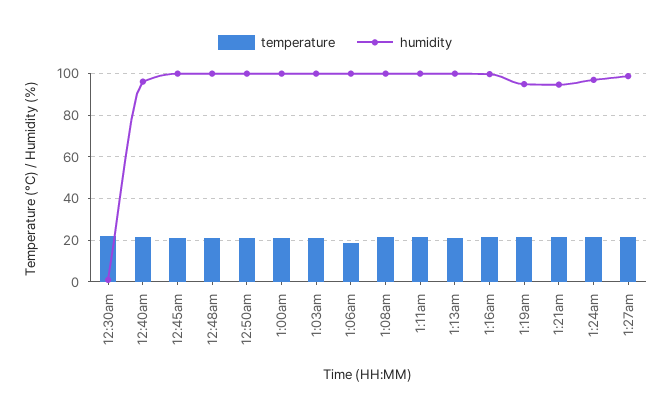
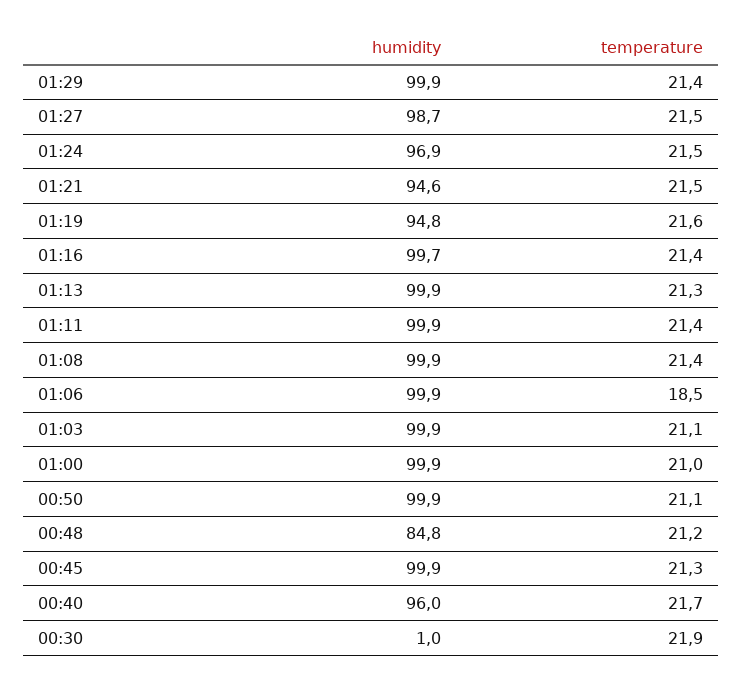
humidity, 12:48am: 100 -> 84.8
humidity, 01:29: none -> 99.9
temperature, 01:29: none -> 21.4

